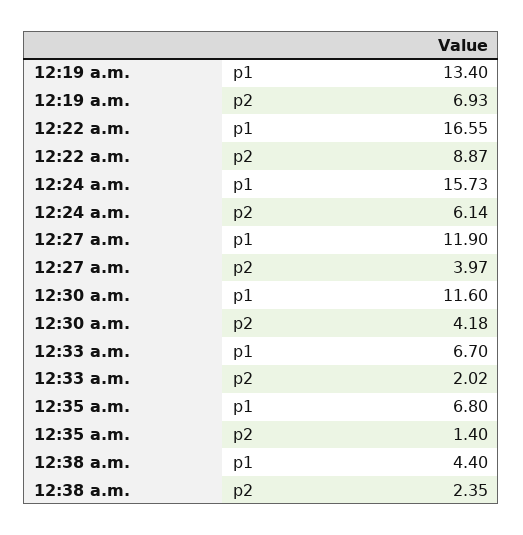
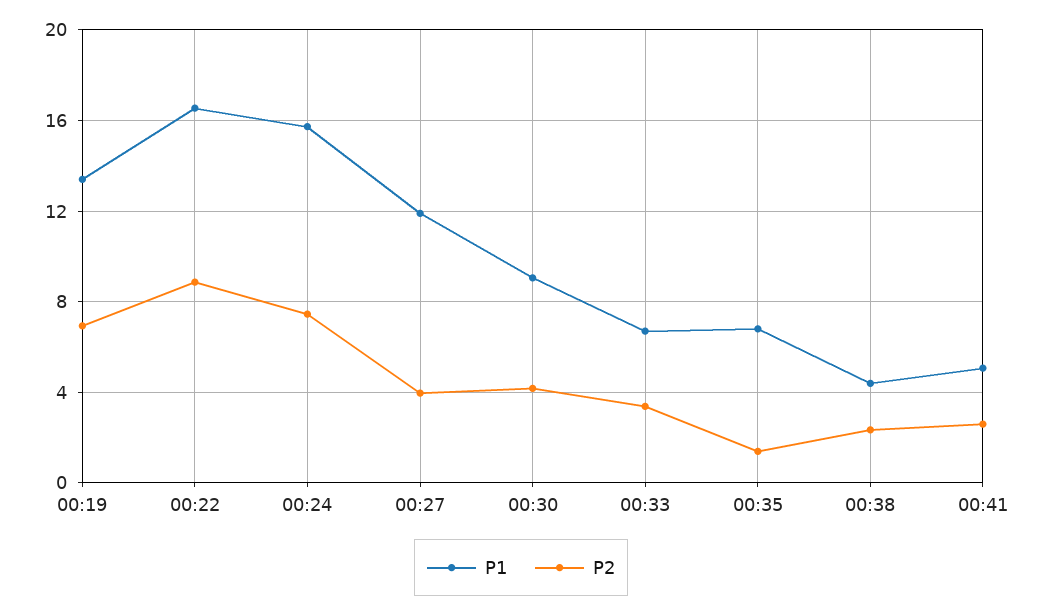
p2, 12:24 a.m.: 6.14 -> 7.5
p1, 12:30 a.m.: 11.6 -> 9
p2, 12:33 a.m.: 2.02 -> 3.5
p1, 00:41: none -> 5
p2, 00:41: none -> 2.5

